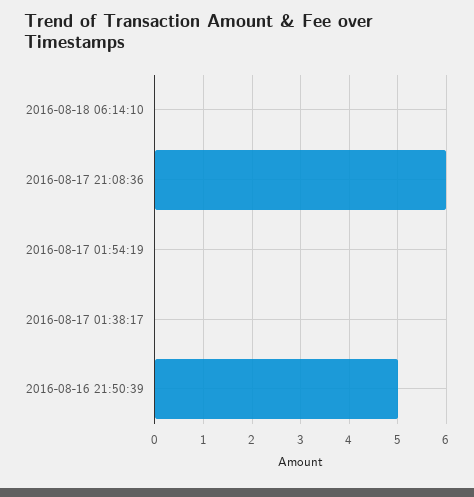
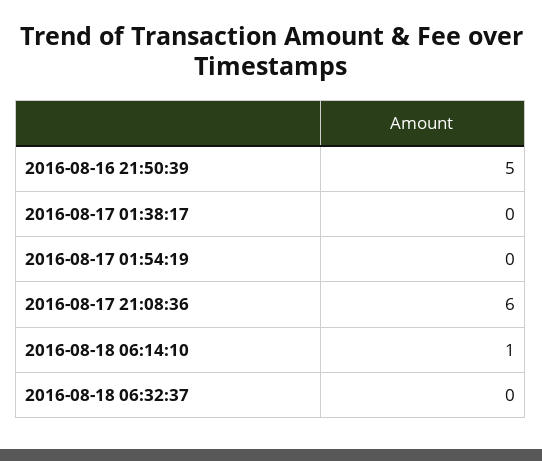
2016-08-18 06:14:10: 0 -> 1
2016-08-18 06:32:37: none -> 0

